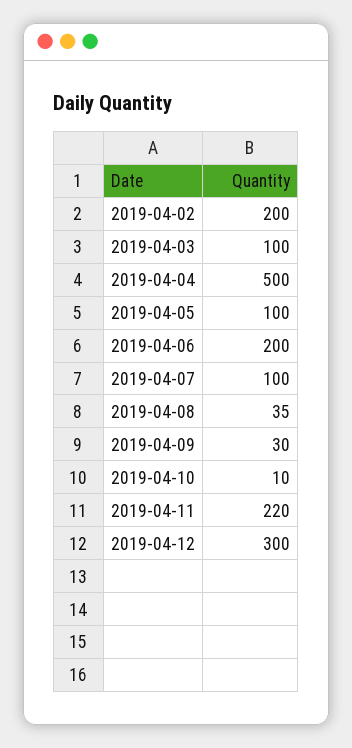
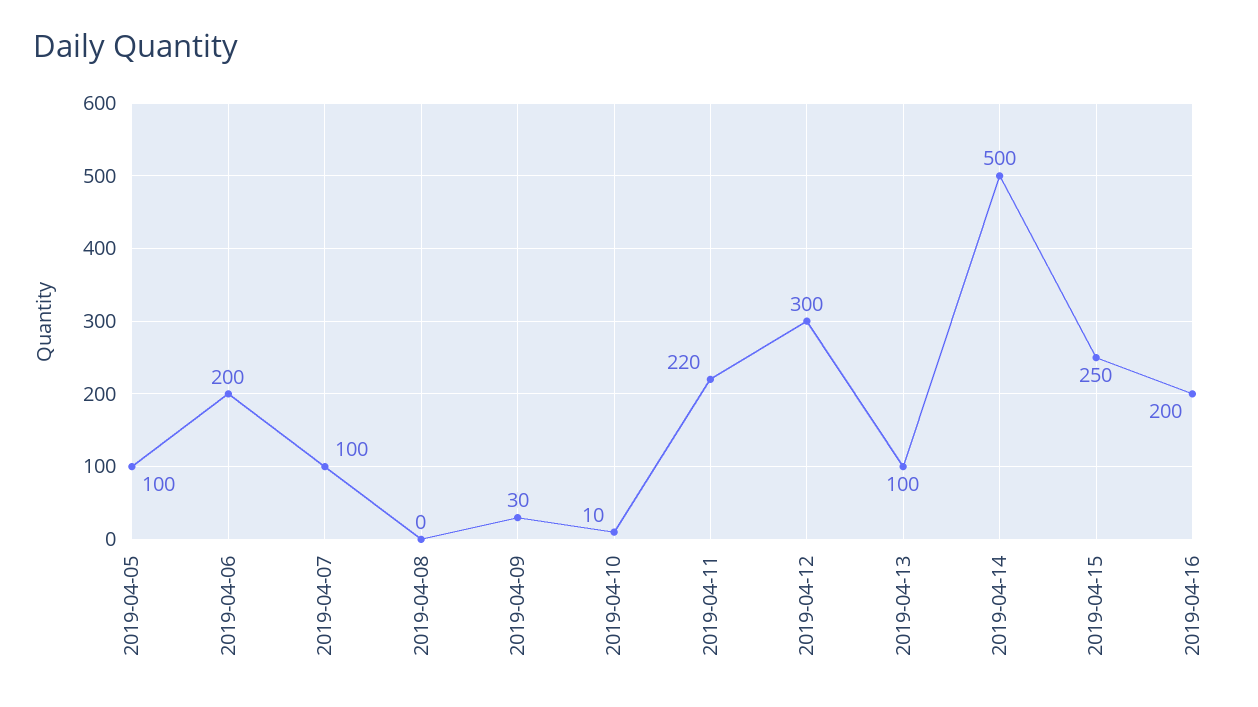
2019-04-02: 200 -> none
2019-04-03: 100 -> none
2019-04-04: 500 -> none
2019-04-08: 35 -> 0
2019-04-13: none -> 100
2019-04-14: none -> 500
2019-04-15: none -> 250
2019-04-16: none -> 200

